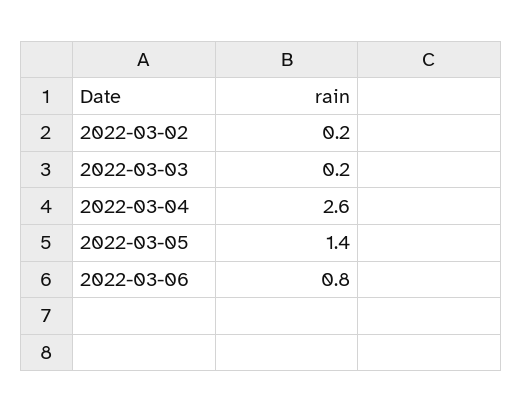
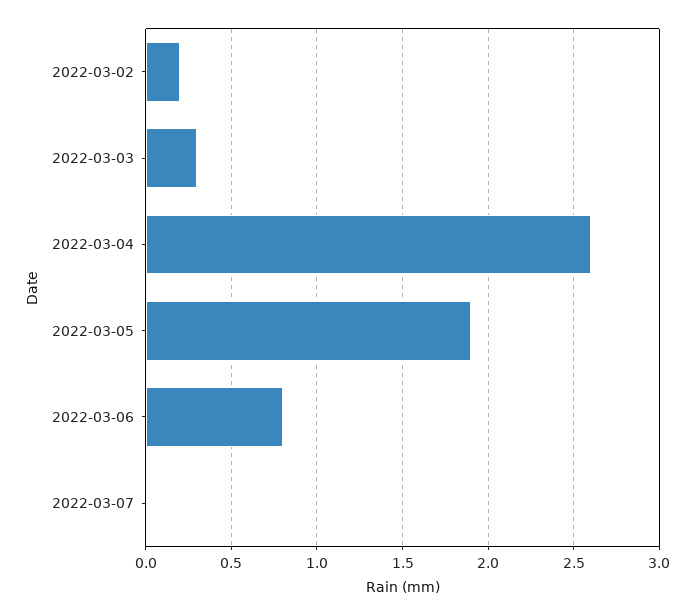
2022-03-03: 0.2 -> 0.3
2022-03-05: 1.4 -> 1.9
2022-03-07: none -> 0

